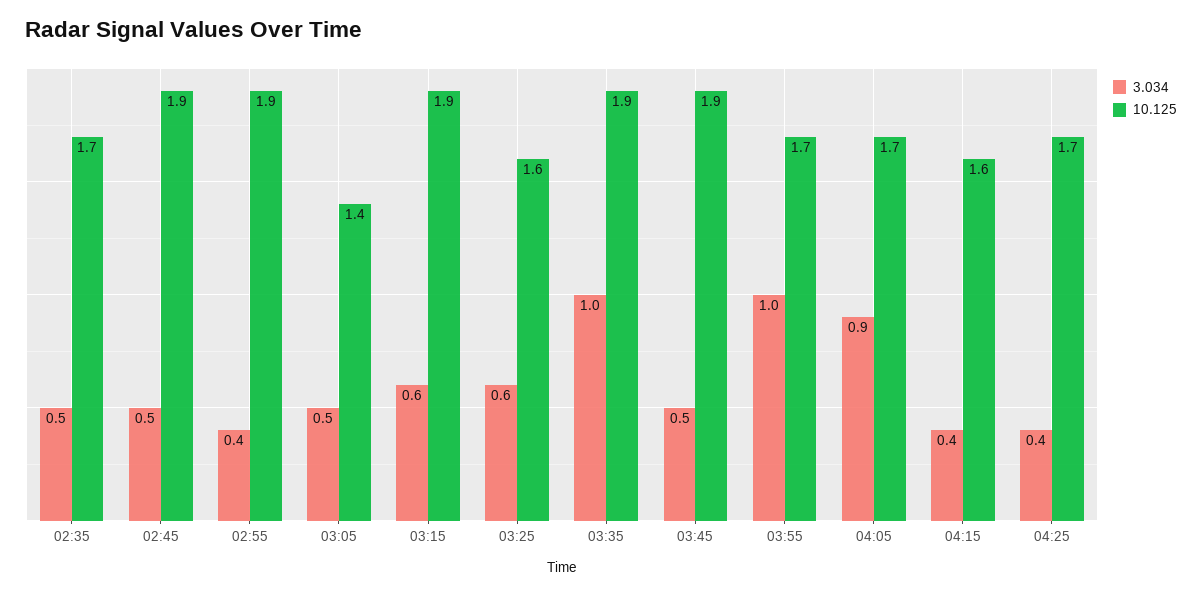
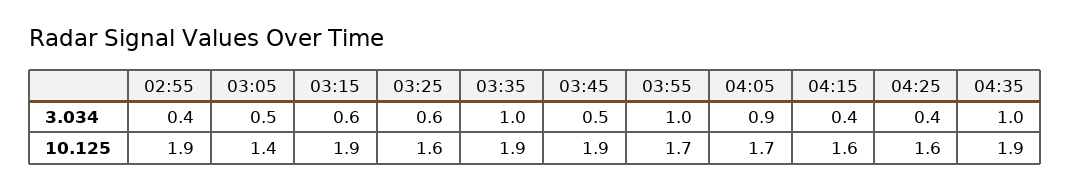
3.034, 02:35: 0.5 -> none
10.125, 02:35: 1.7 -> none
3.034, 02:45: 0.5 -> none
10.125, 02:45: 1.9 -> none
10.125, 04:25: 1.7 -> 1.6
3.034, 04:35: none -> 1
10.125, 04:35: none -> 1.9

